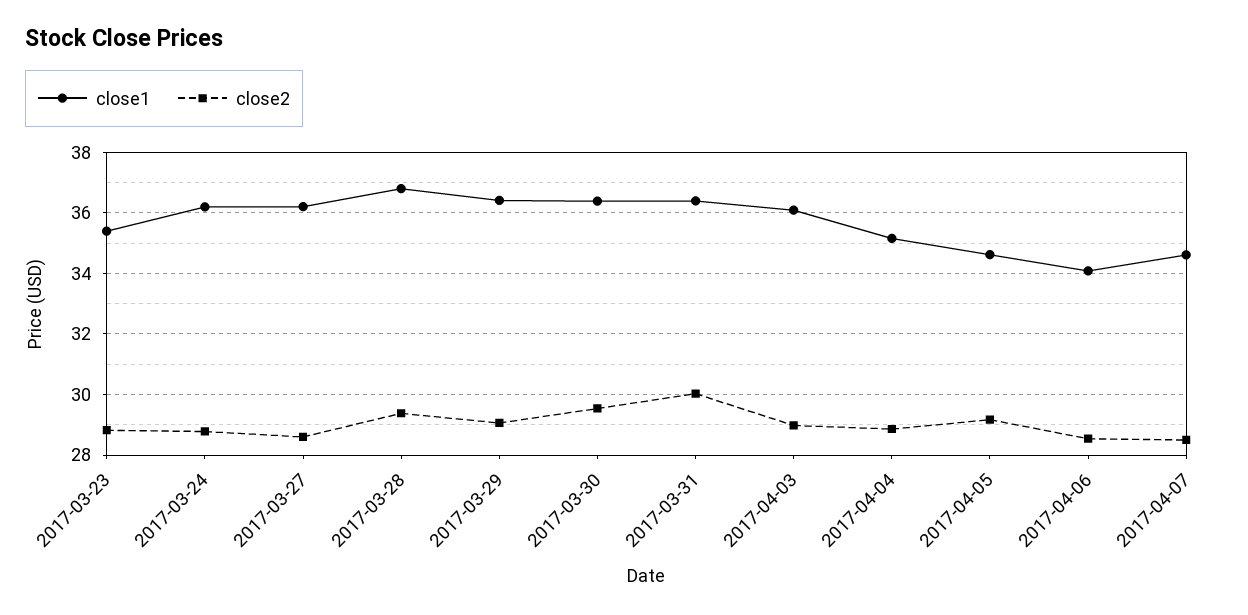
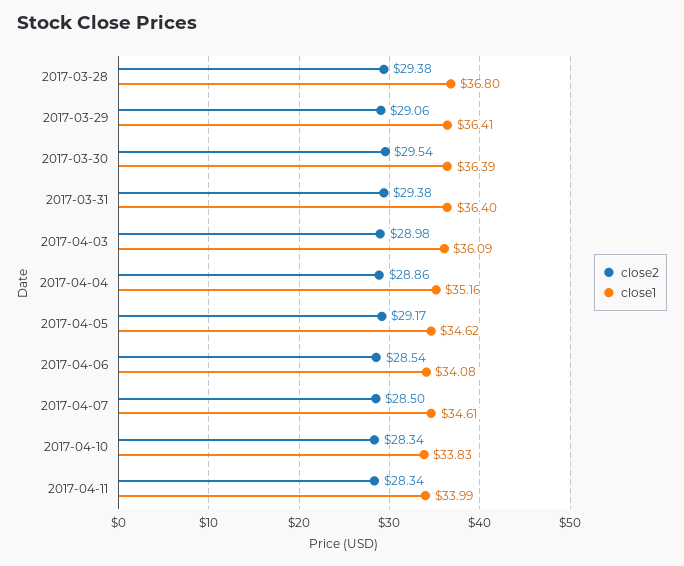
close1, 2017-03-23: 35.4 -> none
close2, 2017-03-23: 28.8 -> none
close1, 2017-03-24: 36.2 -> none
close2, 2017-03-24: 28.8 -> none
close1, 2017-03-27: 36.2 -> none
close2, 2017-03-27: 28.6 -> none
close2, 2017-03-31: 30 -> 29.38
close2, 2017-04-10: none -> 28.34
close1, 2017-04-10: none -> 33.83
close2, 2017-04-11: none -> 28.34
close1, 2017-04-11: none -> 33.99

